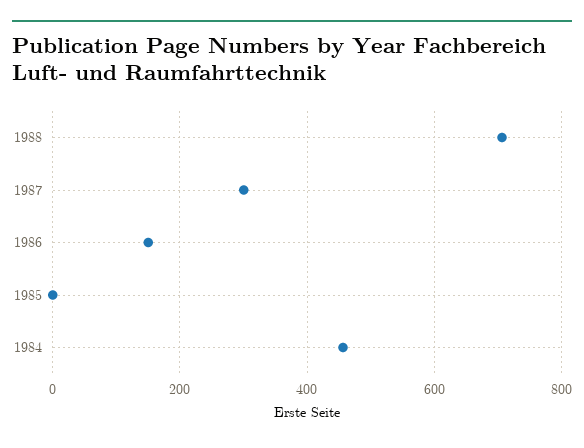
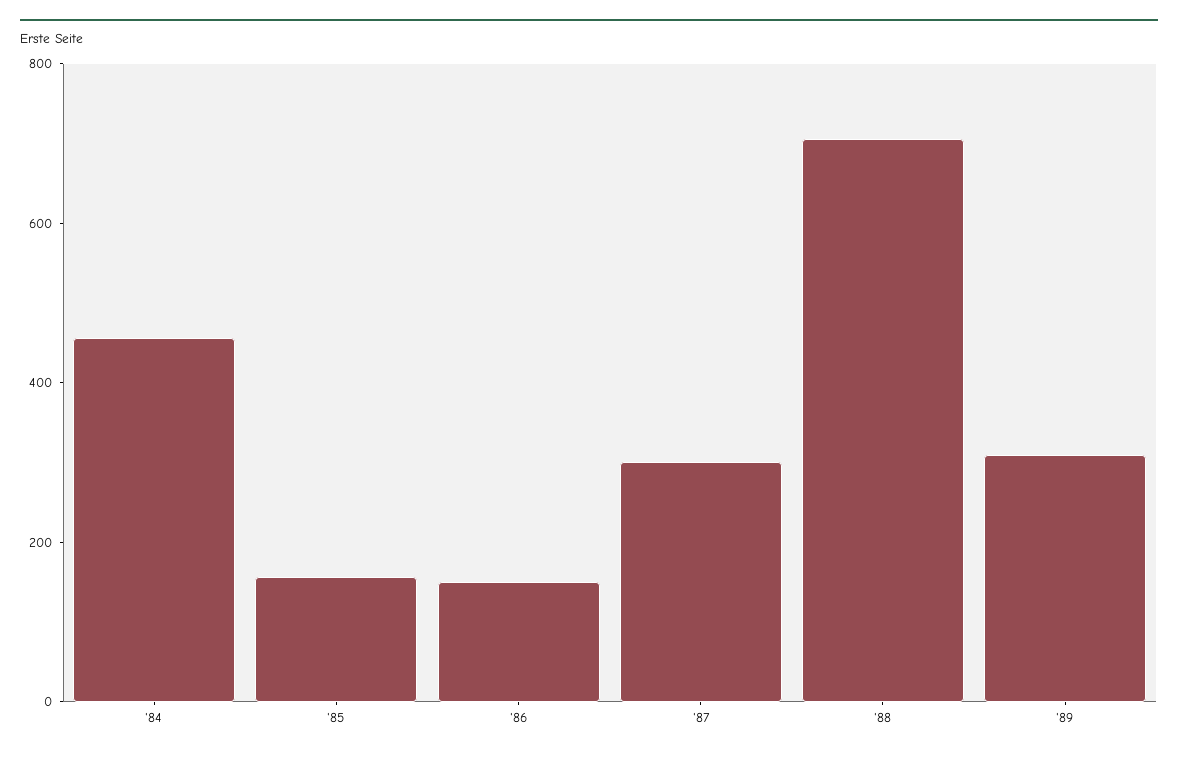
1985: 0 -> 150
'89: none -> 300

